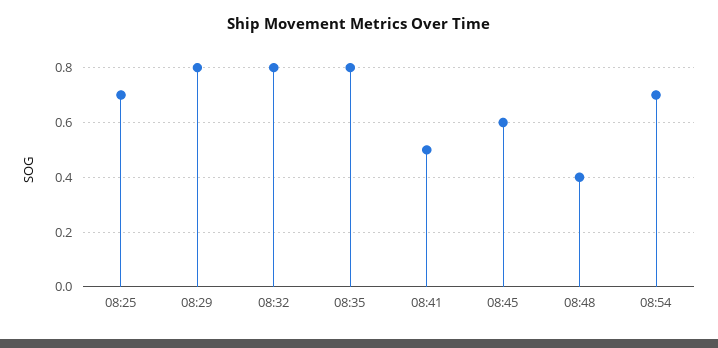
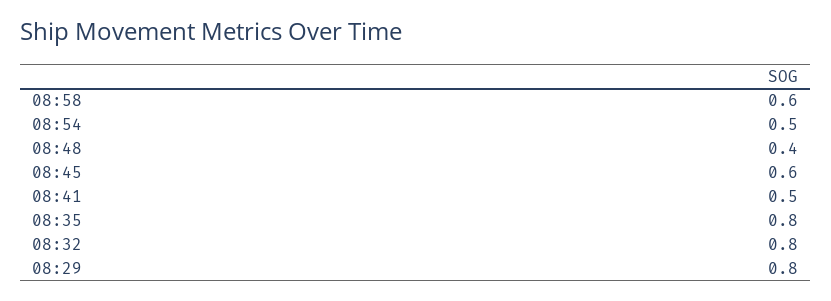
08:25: 0.7 -> none
08:54: 0.7 -> 0.5
08:58: none -> 0.6

